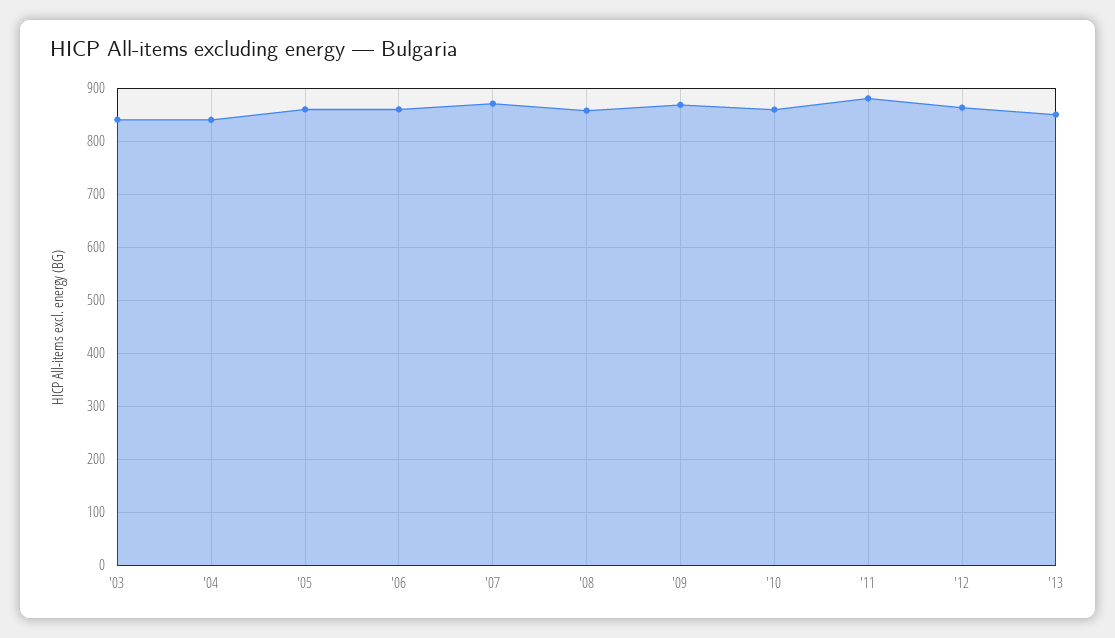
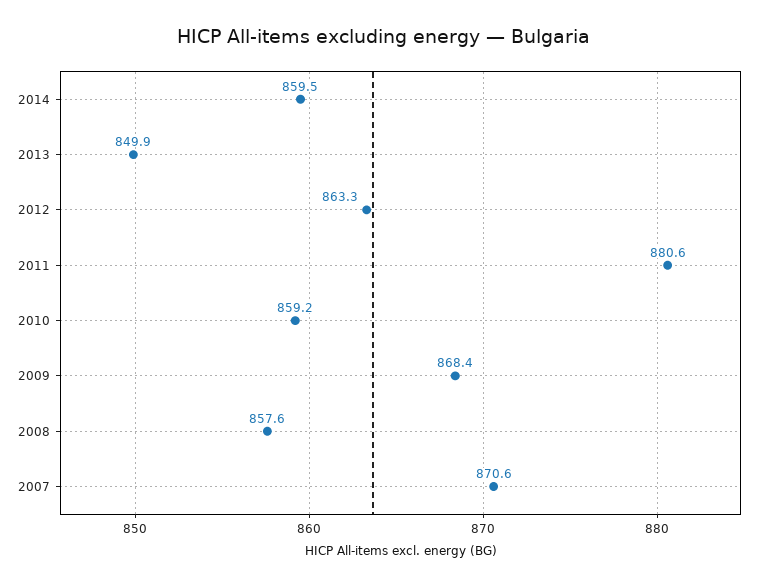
'03: 840 -> none
'04: 840 -> none
'05: 860 -> none
'06: 860 -> none
2014: none -> 859.5

